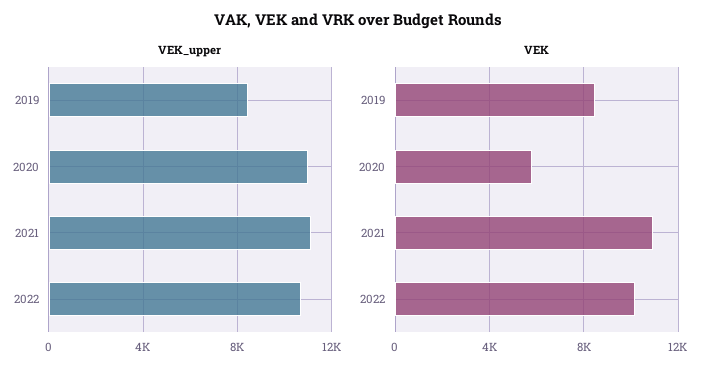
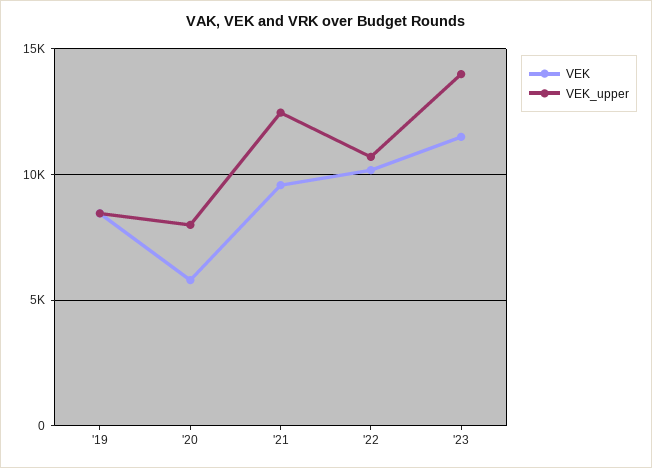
VEK_upper, 2020: 11000 -> 8000
VEK_upper, 2021: 11000 -> 12500
VEK, 2021: 11000 -> 9500
VEK, '23: none -> 11500
VEK_upper, '23: none -> 14000

